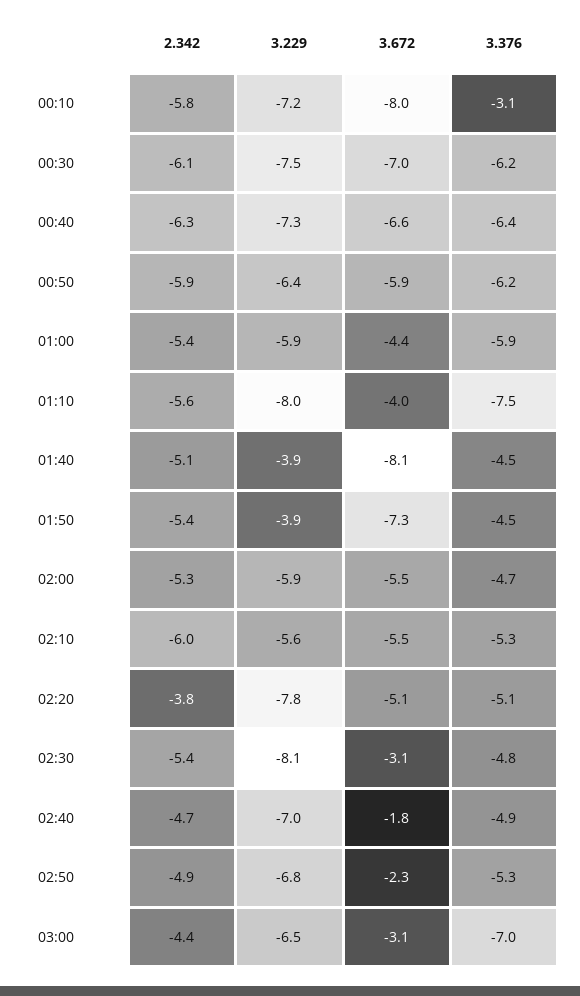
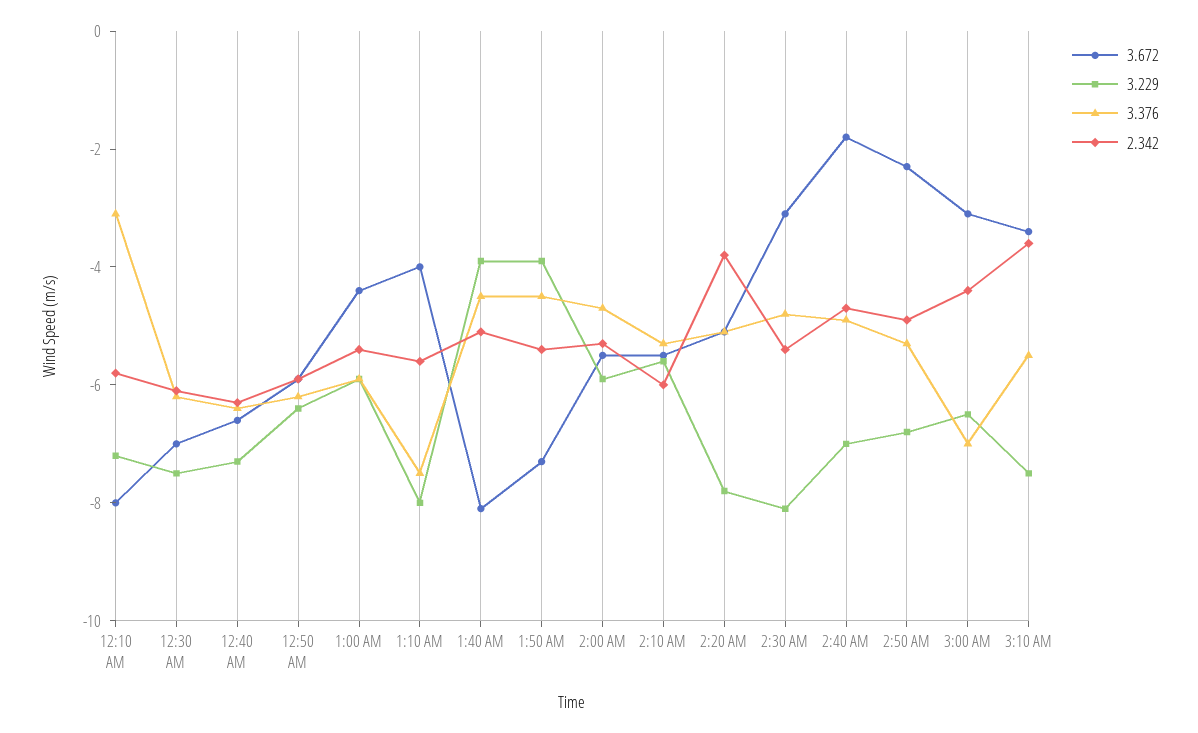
3.672, 3:10 AM: none -> -3.5
3.229, 3:10 AM: none -> -7.5
3.376, 3:10 AM: none -> -5.5
2.342, 3:10 AM: none -> -3.5

